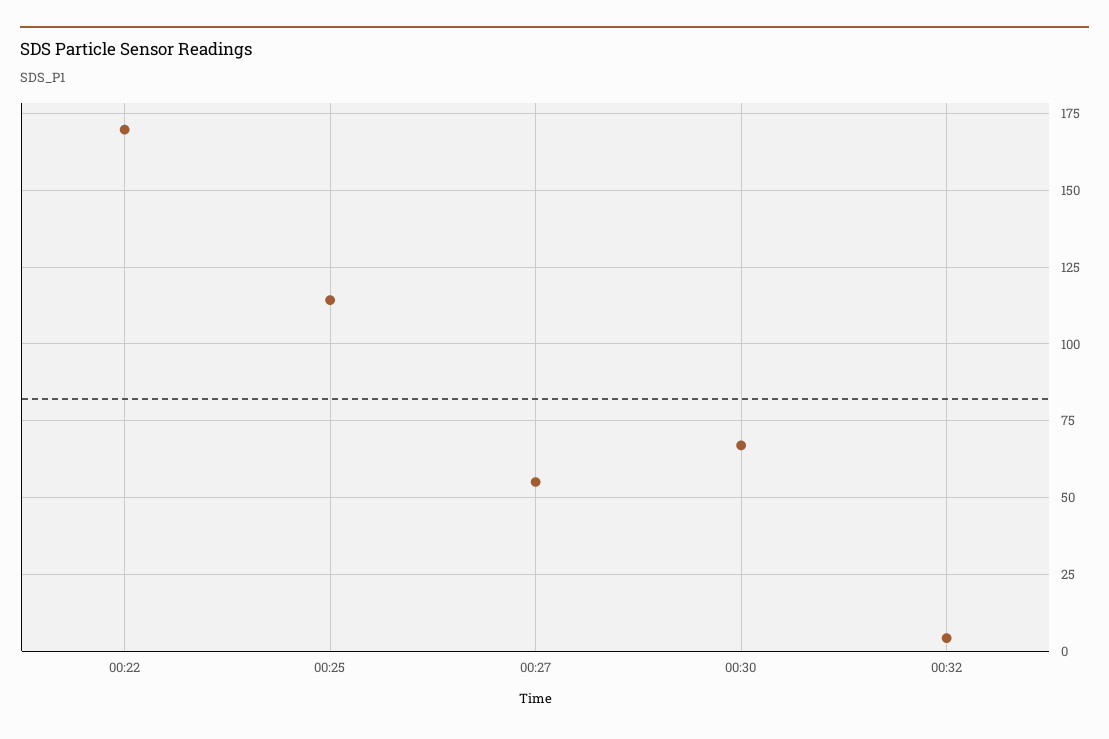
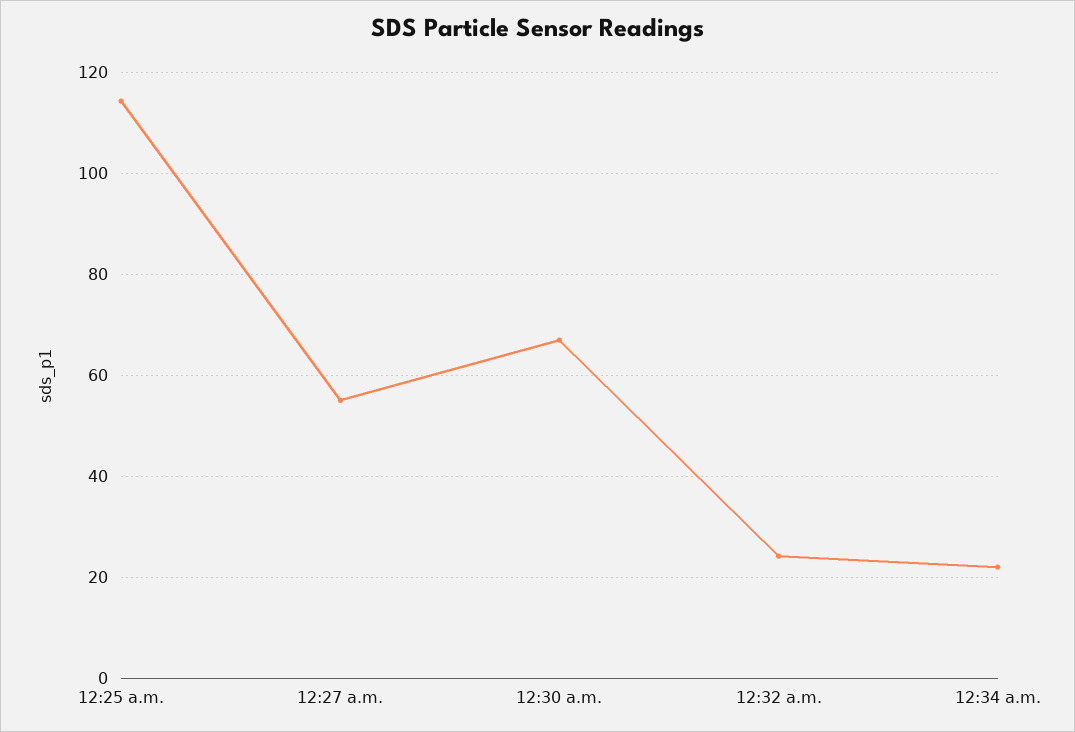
00:22: 170 -> none
00:32: 5 -> 24
12:34 a.m.: none -> 22

